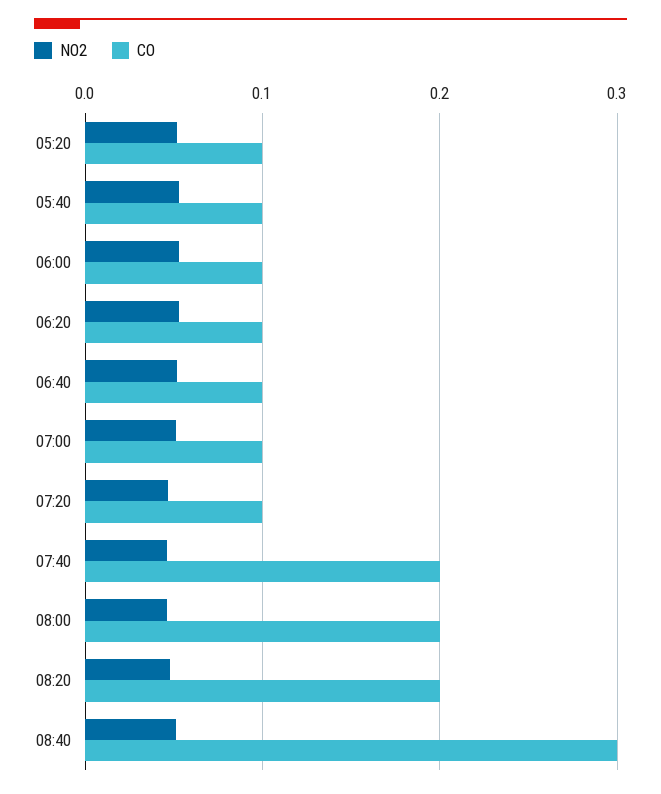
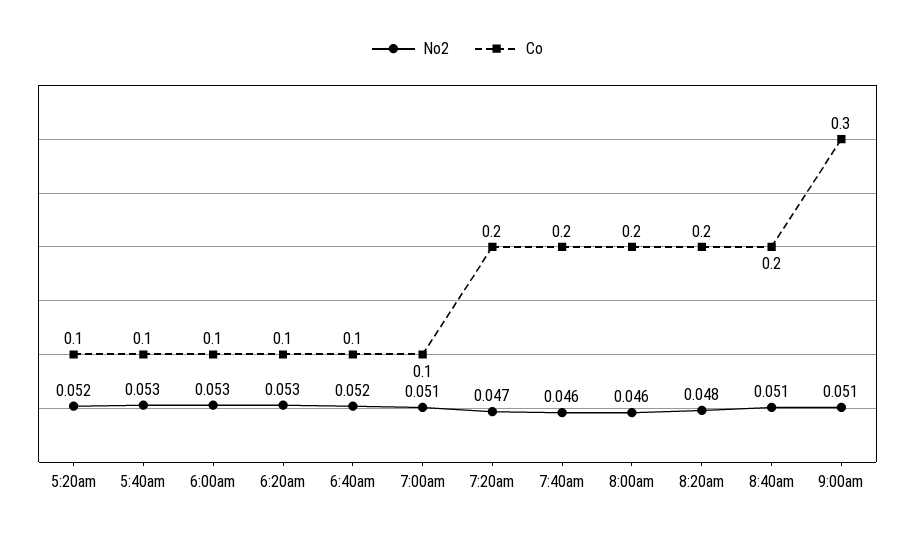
CO, 07:20: 0.1 -> 0.2
CO, 08:40: 0.3 -> 0.2
NO2, 9:00am: none -> 0.051
CO, 9:00am: none -> 0.3

